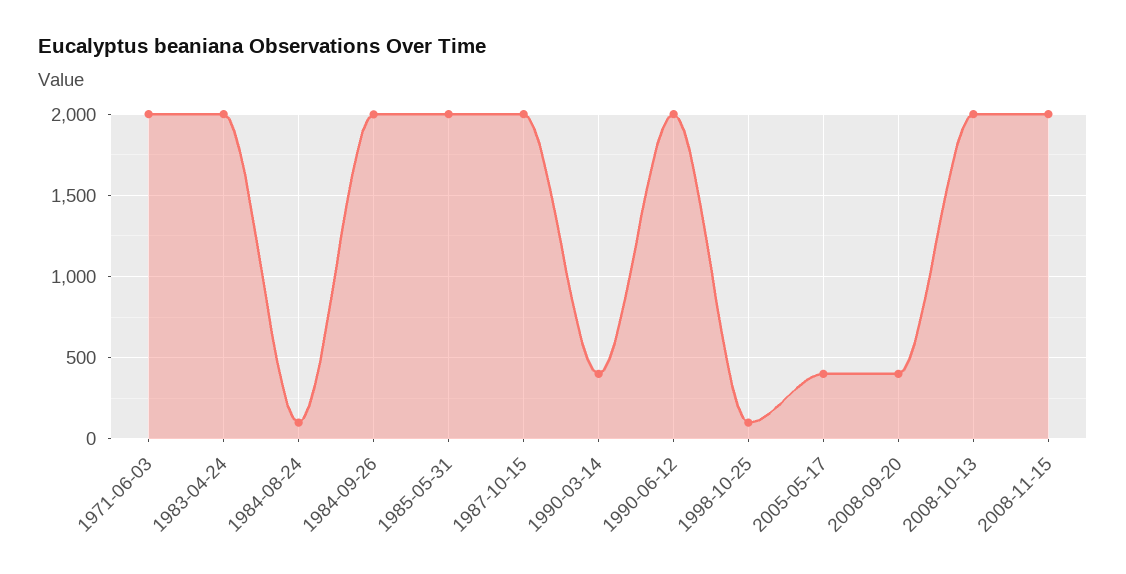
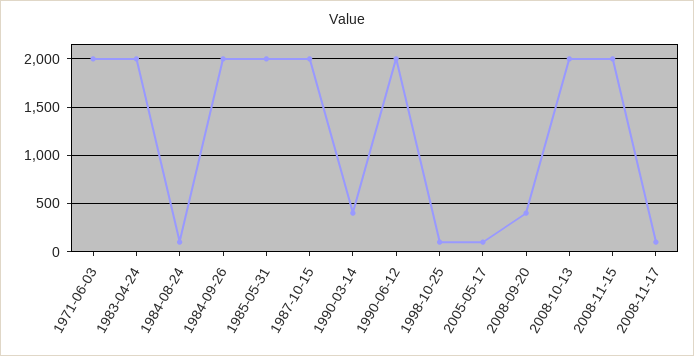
2005-05-17: 400 -> 100
2008-11-17: none -> 100

